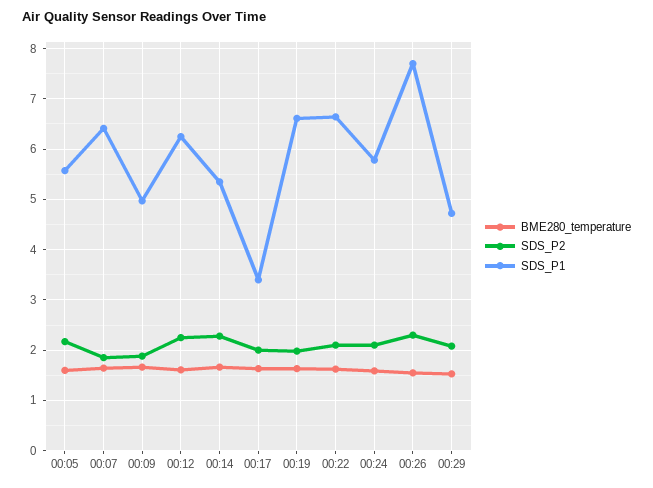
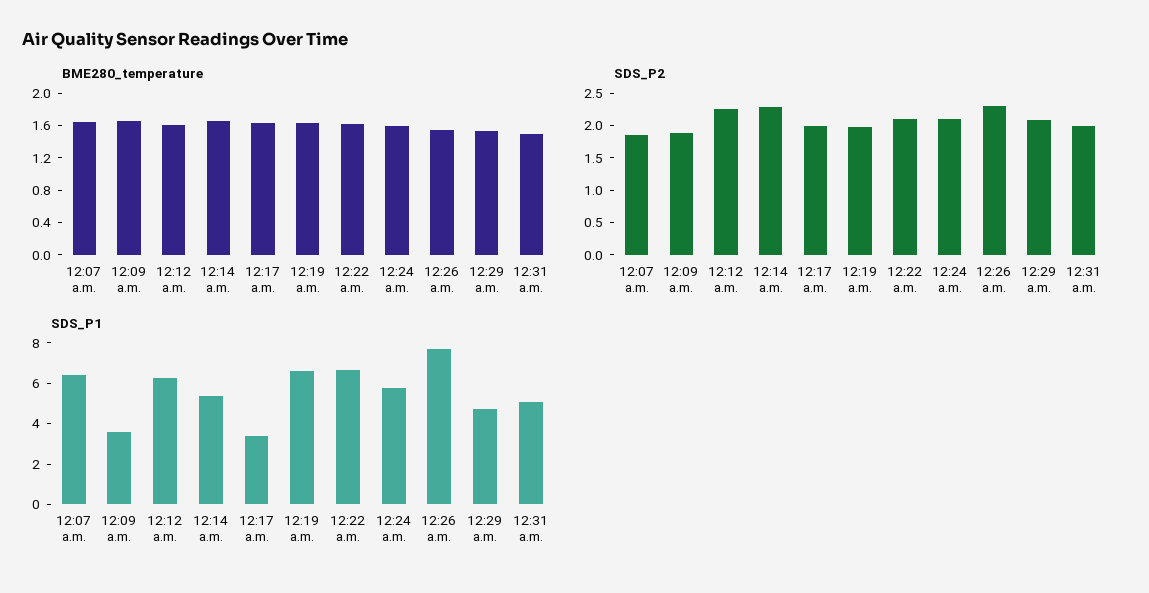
BME280_temperature, 00:05: 1.6 -> none
SDS_P2, 00:05: 2.2 -> none
SDS_P1, 00:05: 5.6 -> none
SDS_P1, 00:09: 5 -> 3.5
BME280_temperature, 12:31 a.m.: none -> 1.5
SDS_P2, 12:31 a.m.: none -> 2
SDS_P1, 12:31 a.m.: none -> 5

